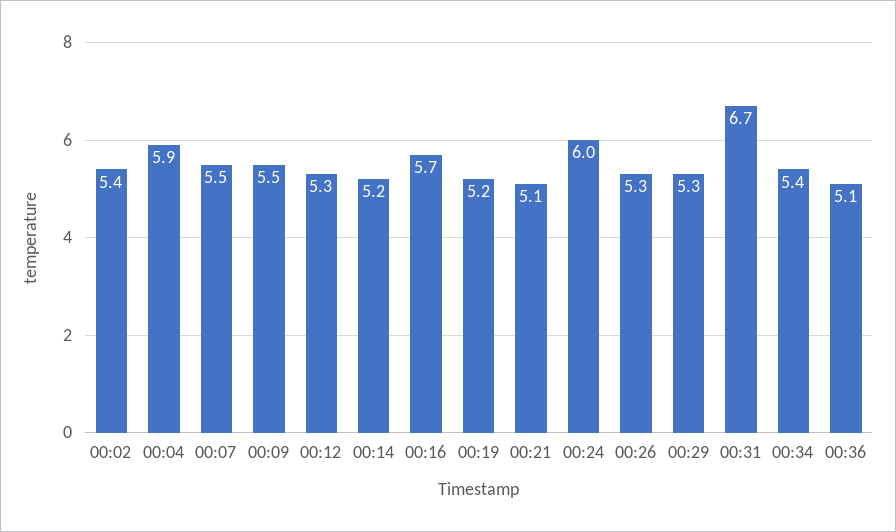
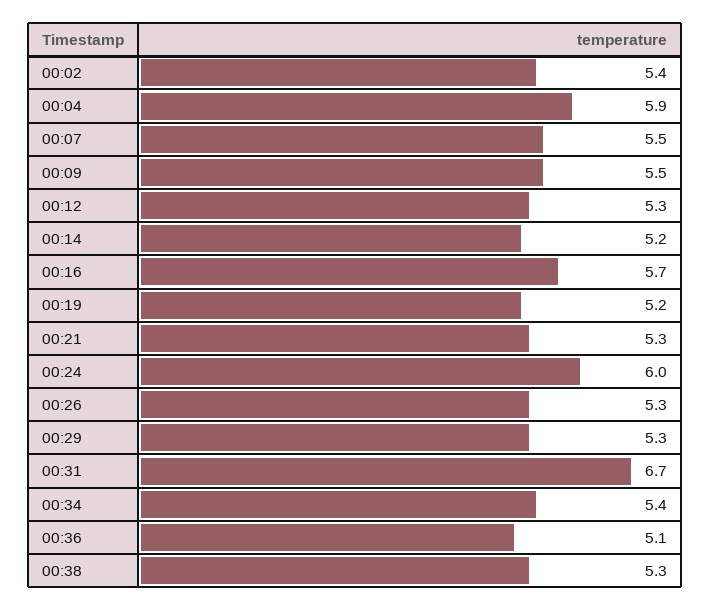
00:21: 5.1 -> 5.3
00:38: none -> 5.3

